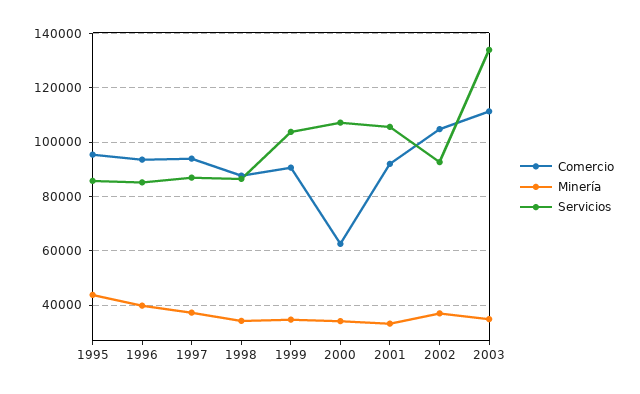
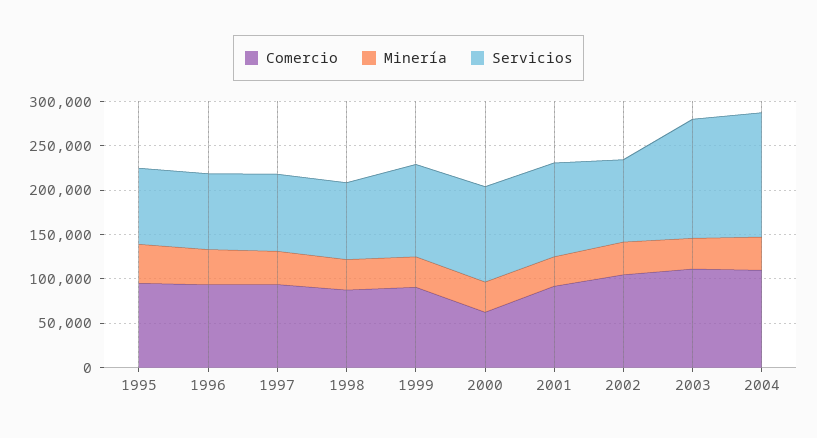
Comercio, 2004: none -> 110000
Minería, 2004: none -> 40000
Servicios, 2004: none -> 140000

